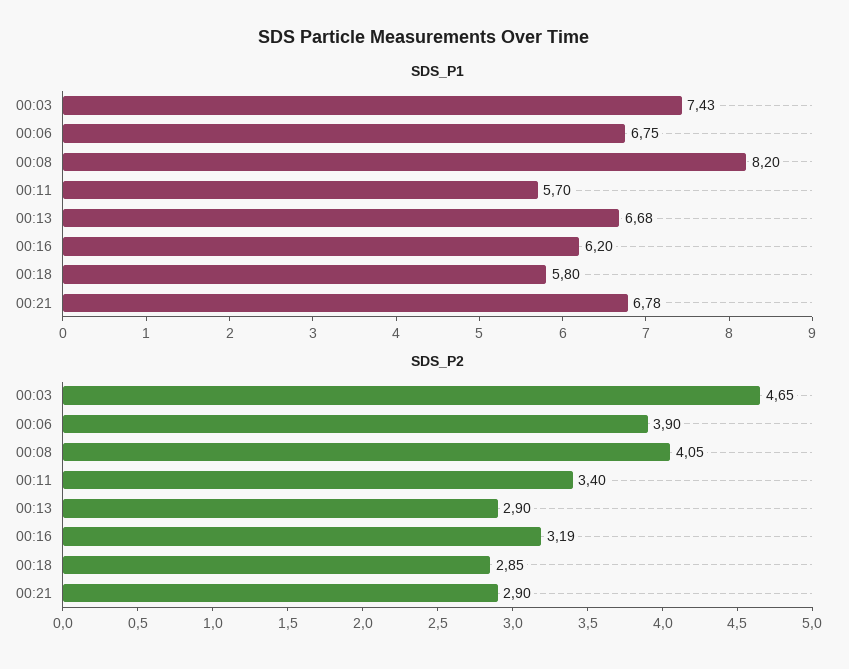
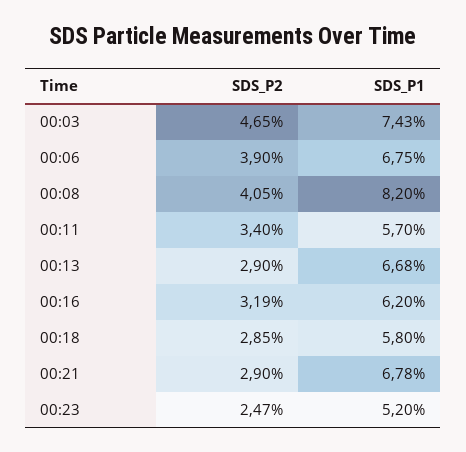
SDS_P2, 00:23: none -> 2.47
SDS_P1, 00:23: none -> 5.2

